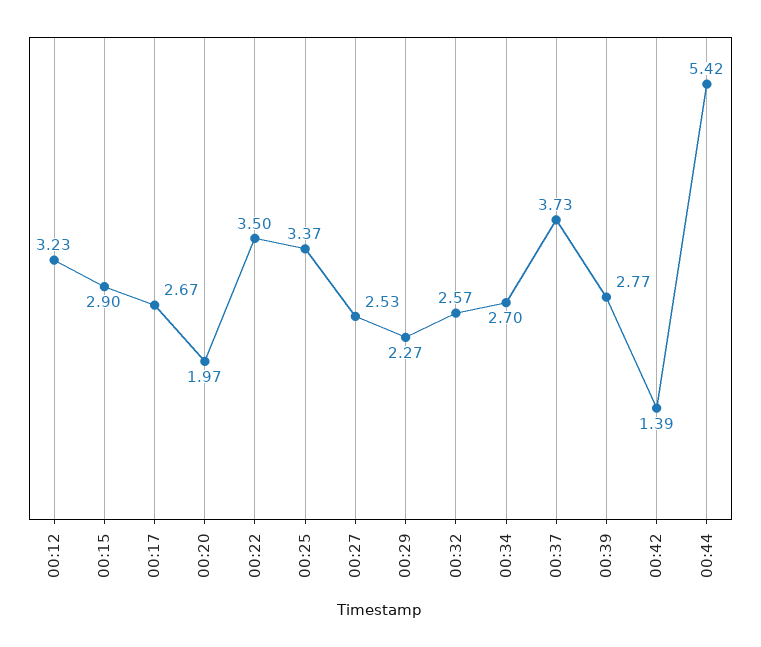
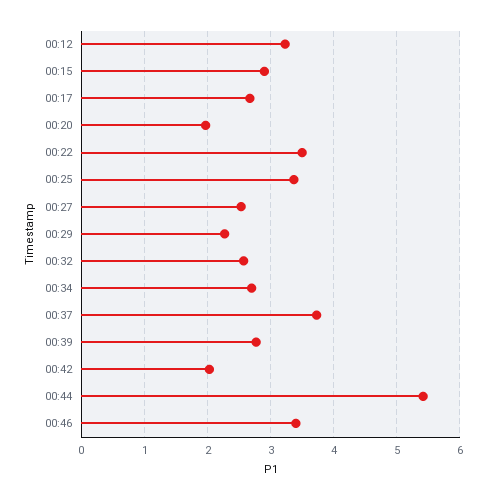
00:42: 1.39 -> 2
00:46: none -> 3.4

